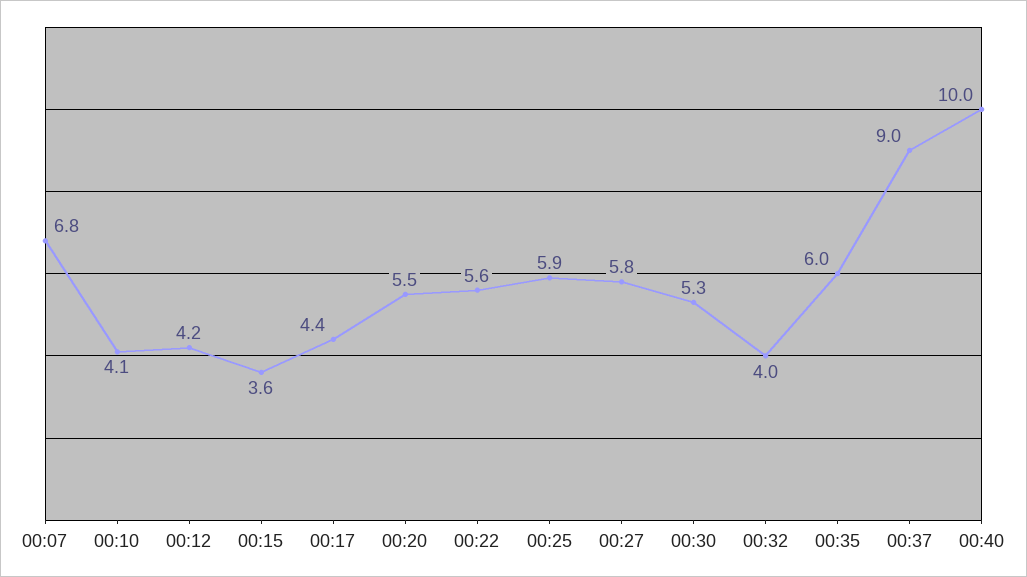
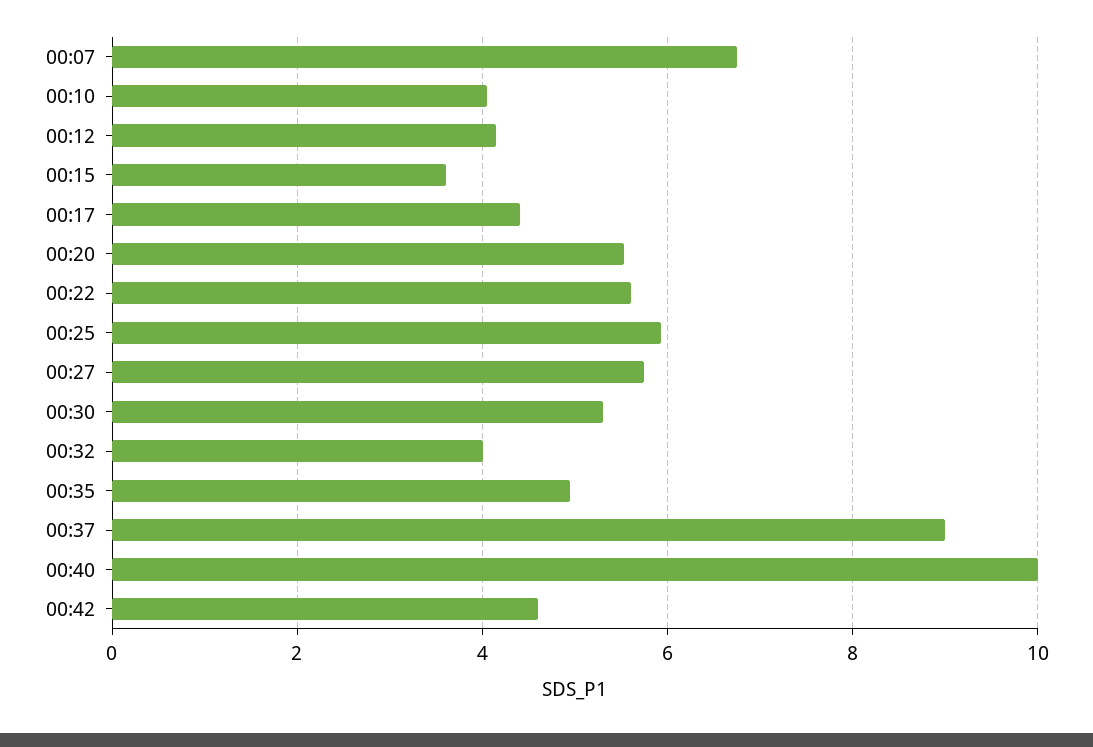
00:35: 6 -> 5
00:42: none -> 4.6

